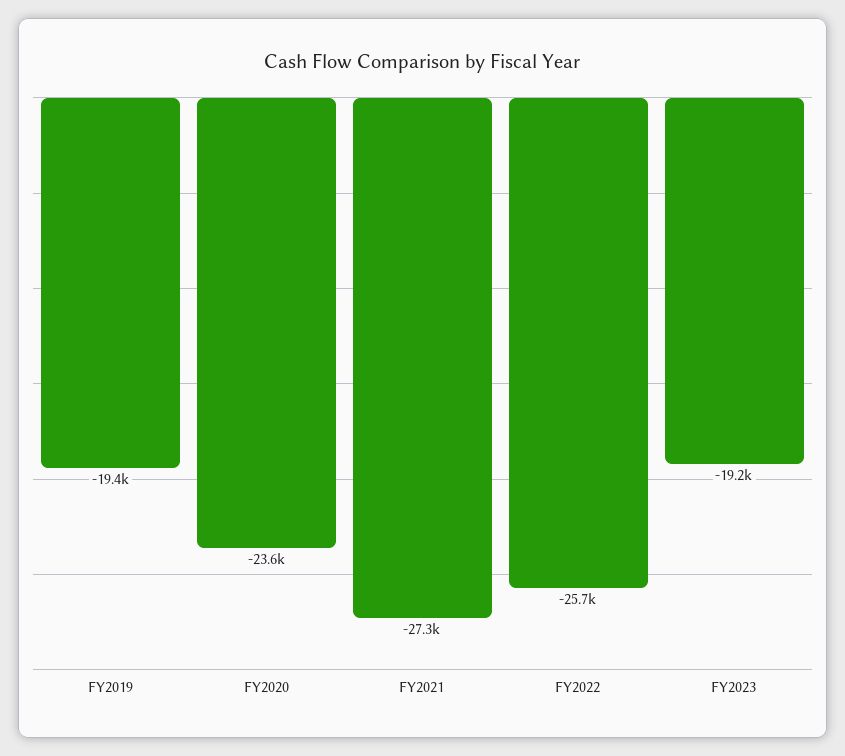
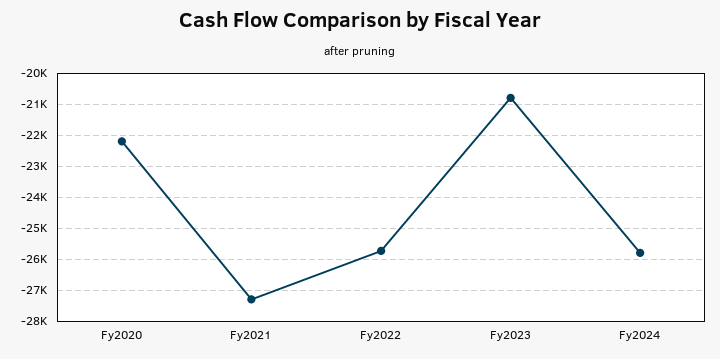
FY2019: -19400 -> none
FY2020: -23600 -> -22200
FY2023: -19200 -> -20800
Fy2024: none -> -25800

